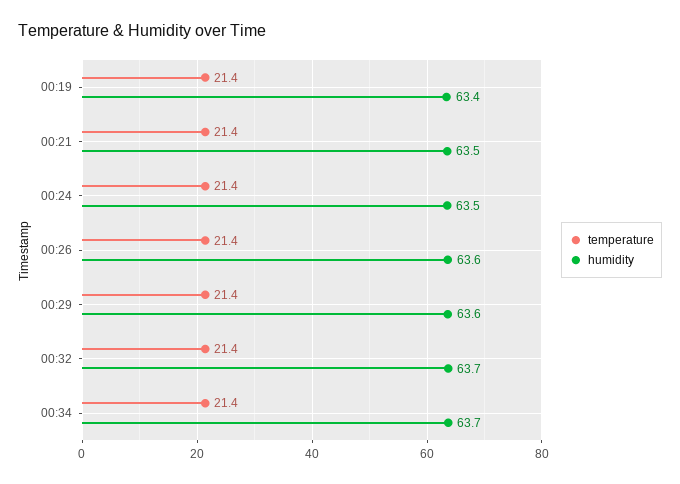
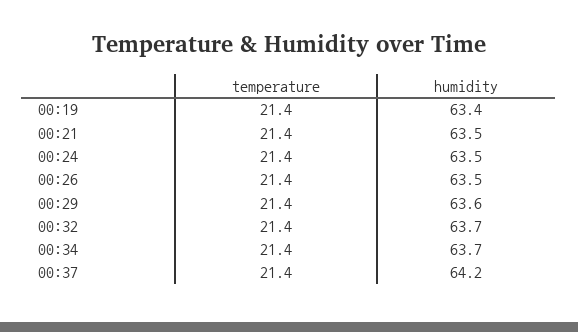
humidity, 00:26: 63.6 -> 63.5
temperature, 00:37: none -> 21.4
humidity, 00:37: none -> 64.2

